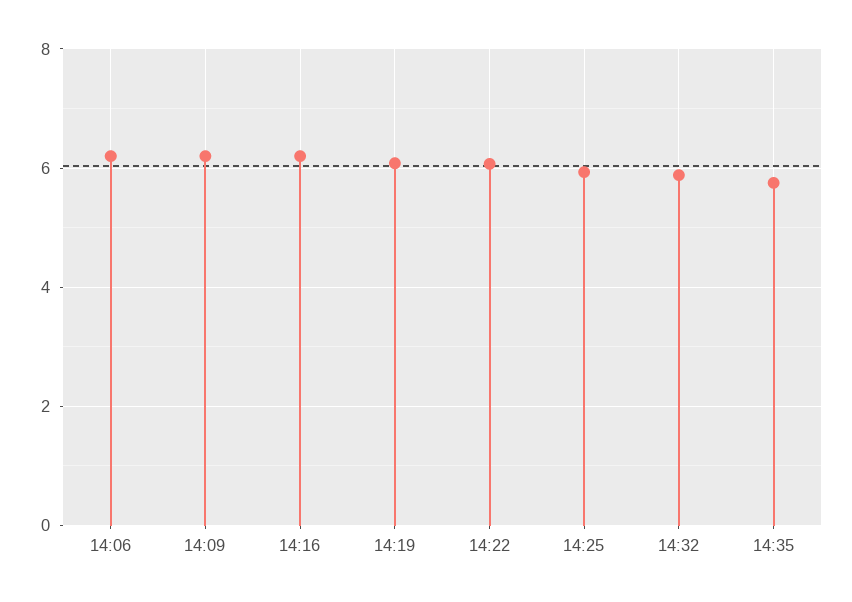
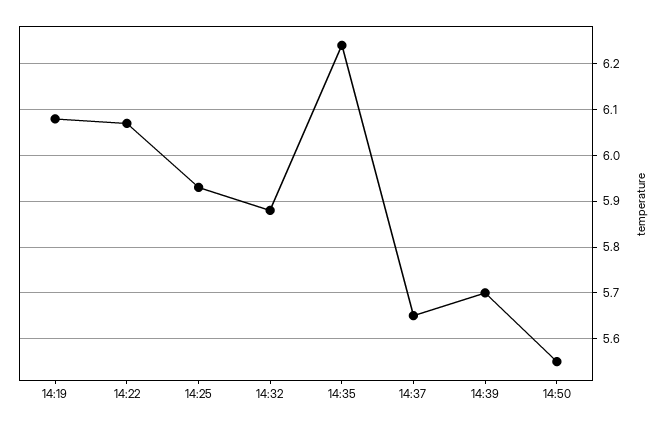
14:06: 6.2 -> none
14:09: 6.2 -> none
14:16: 6.2 -> none
14:35: 5.8 -> 6.25
14:37: none -> 5.65
14:39: none -> 5.7
14:50: none -> 5.55

